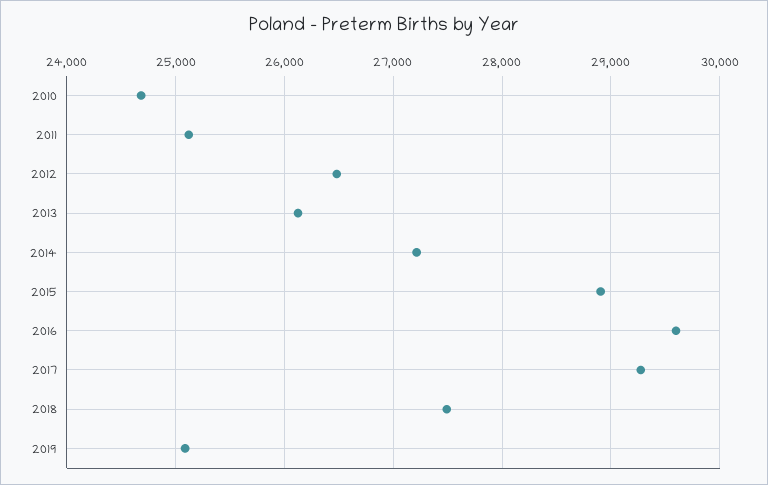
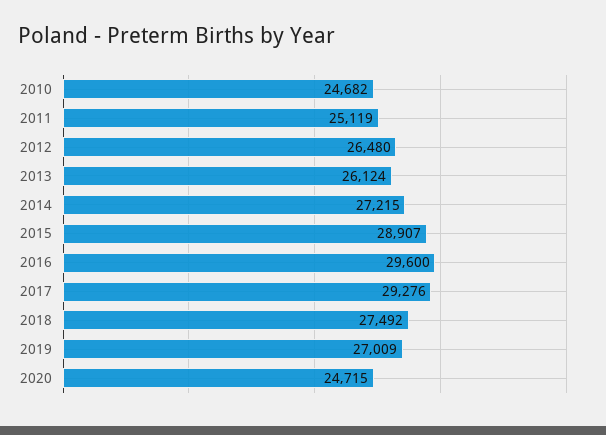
2019: 25100 -> 27009
2020: none -> 24715

